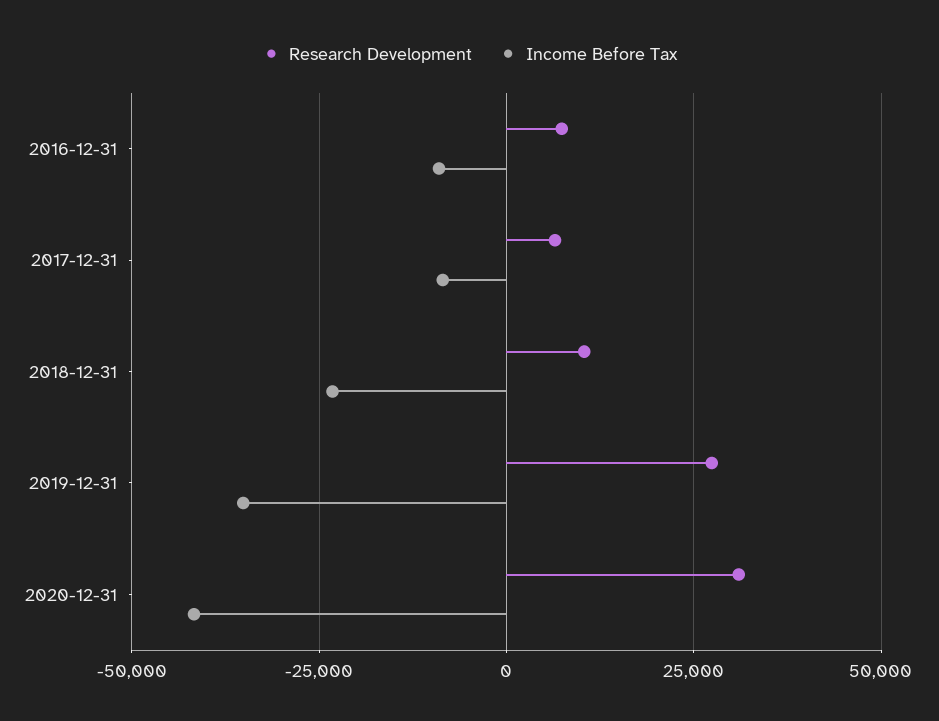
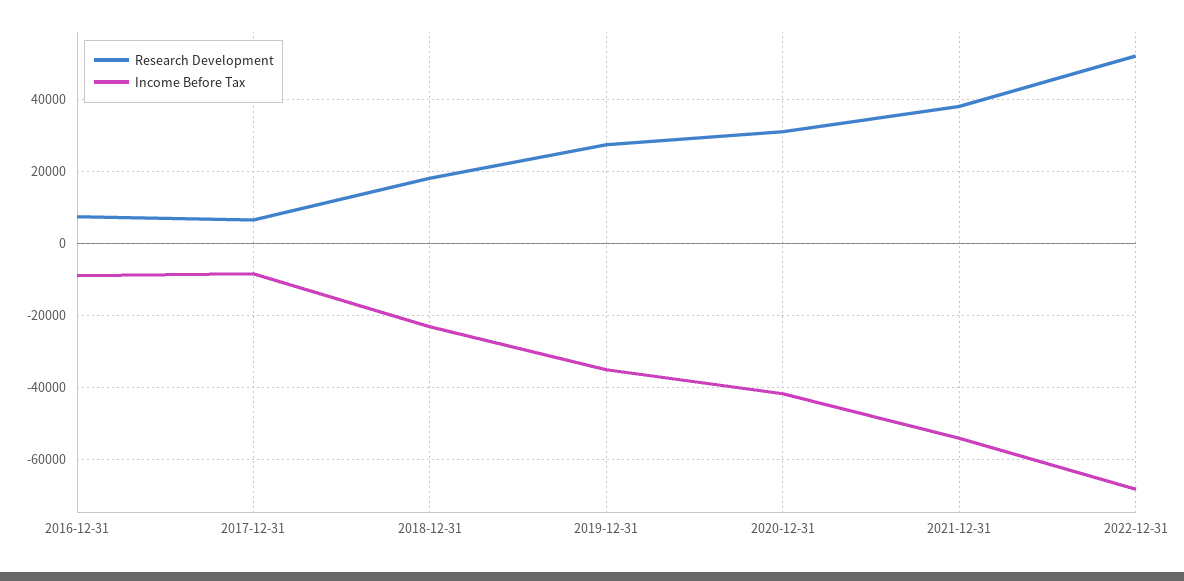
Research Development, 2018-12-31: 10000 -> 18000
Research Development, 2021-12-31: none -> 38000
Income Before Tax, 2021-12-31: none -> -54000
Research Development, 2022-12-31: none -> 52000
Income Before Tax, 2022-12-31: none -> -68000

